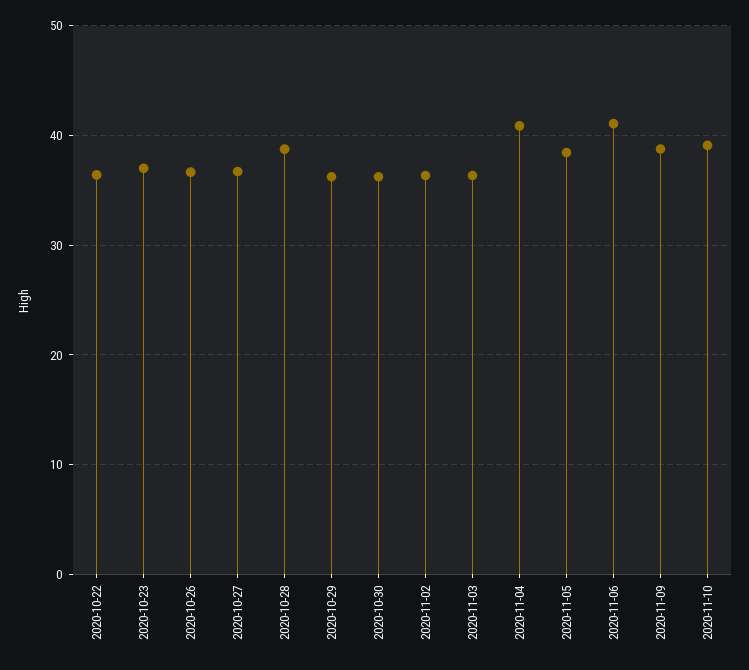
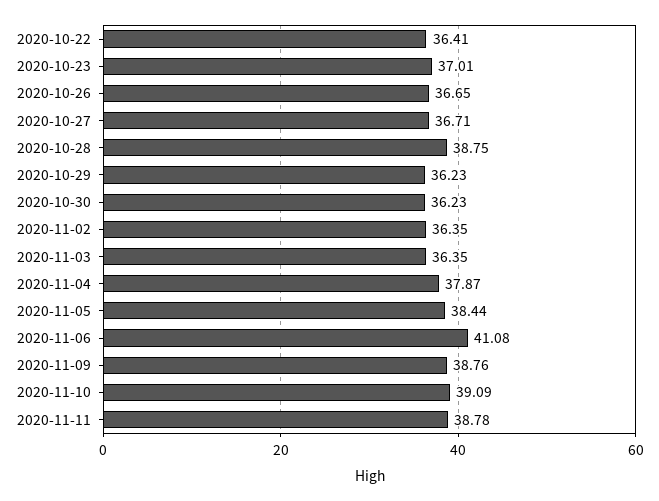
2020-11-04: 41 -> 37.87
2020-11-11: none -> 38.78

